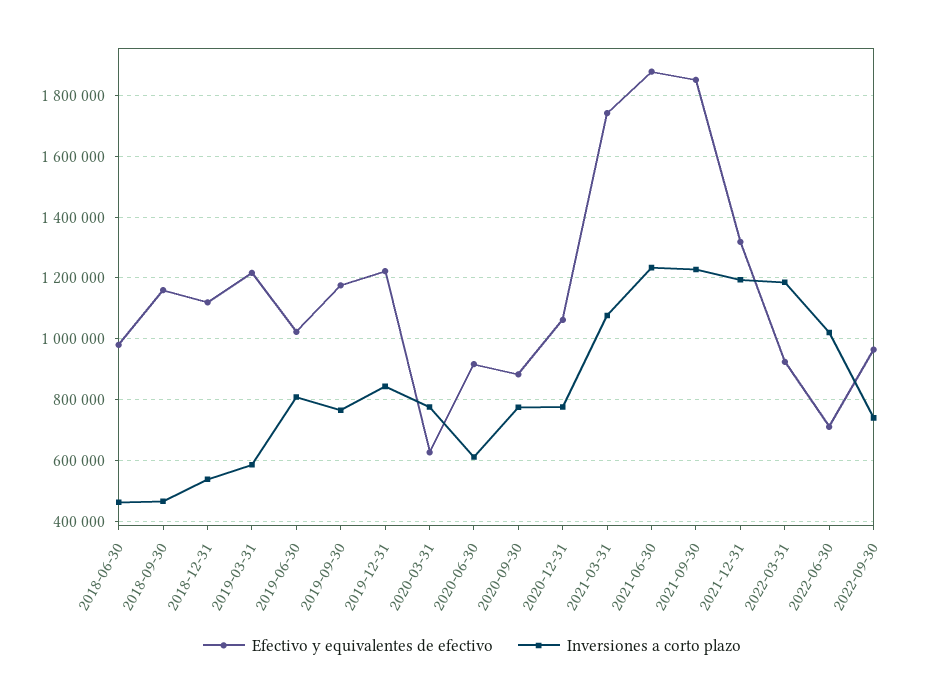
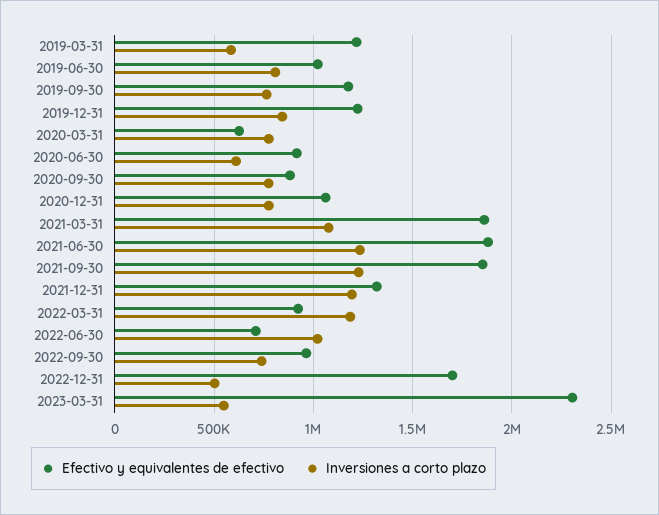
Efectivo y equivalentes de efectivo, 2018-06-30: 980000 -> none
Inversiones a corto plazo, 2018-06-30: 460000 -> none
Efectivo y equivalentes de efectivo, 2018-09-30: 1160000 -> none
Inversiones a corto plazo, 2018-09-30: 460000 -> none
Efectivo y equivalentes de efectivo, 2018-12-31: 1120000 -> none
Inversiones a corto plazo, 2018-12-31: 540000 -> none
Efectivo y equivalentes de efectivo, 2021-03-31: 1740000 -> 1850000
Efectivo y equivalentes de efectivo, 2022-12-31: none -> 1700000
Inversiones a corto plazo, 2022-12-31: none -> 500000
Efectivo y equivalentes de efectivo, 2023-03-31: none -> 2300000
Inversiones a corto plazo, 2023-03-31: none -> 550000

